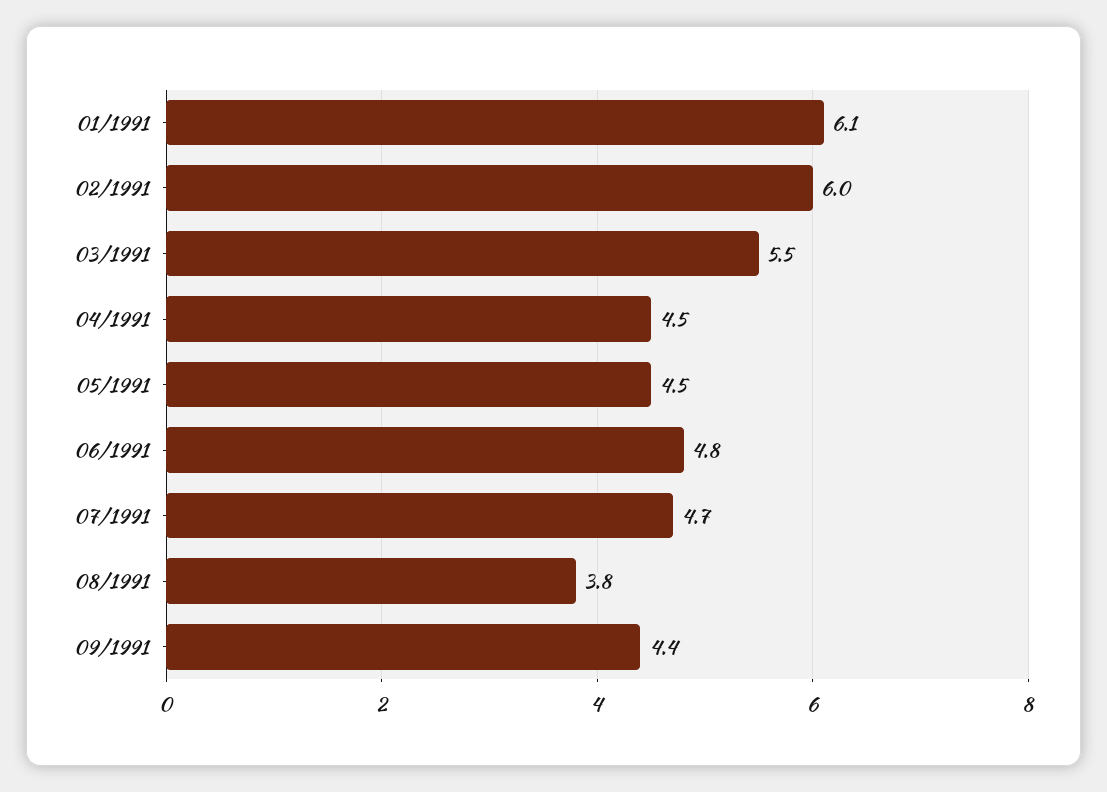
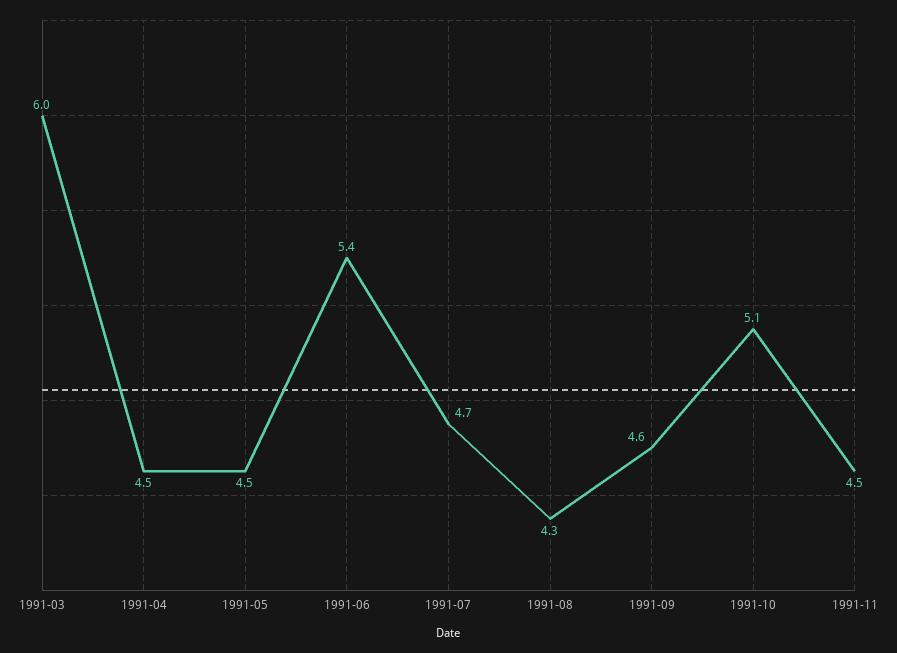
01/1991: 6.1 -> none
02/1991: 6 -> none
03/1991: 5.5 -> 6
06/1991: 4.8 -> 5.4
08/1991: 3.8 -> 4.3
09/1991: 4.4 -> 4.6
1991-10: none -> 5.1
1991-11: none -> 4.5

